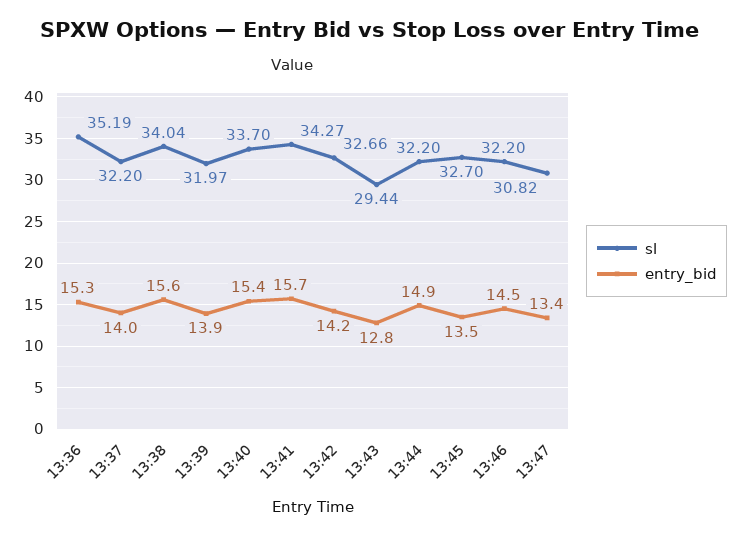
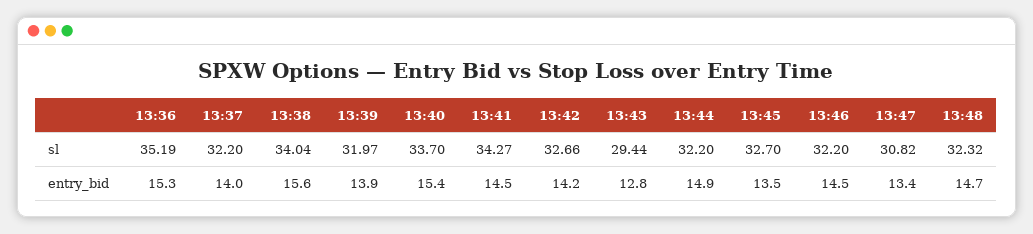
entry_bid, 13:41: 15.7 -> 14.5
sl, 13:48: none -> 32.32
entry_bid, 13:48: none -> 14.7

